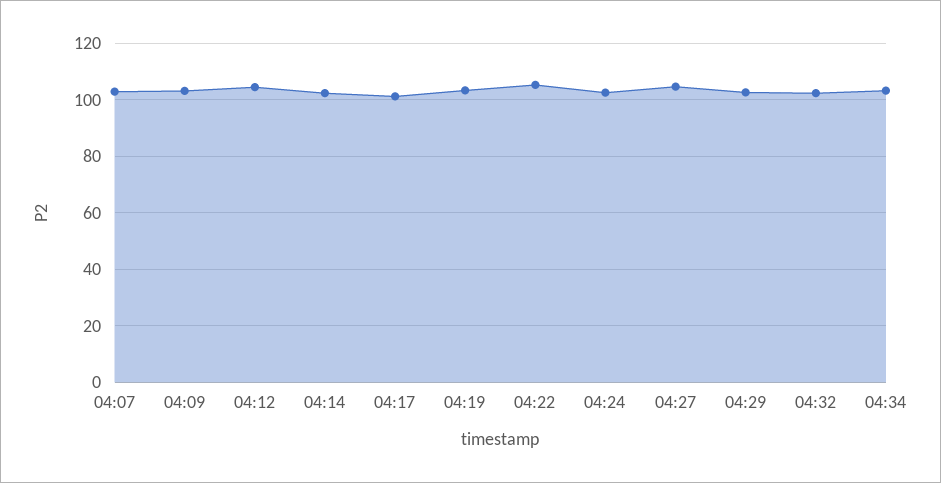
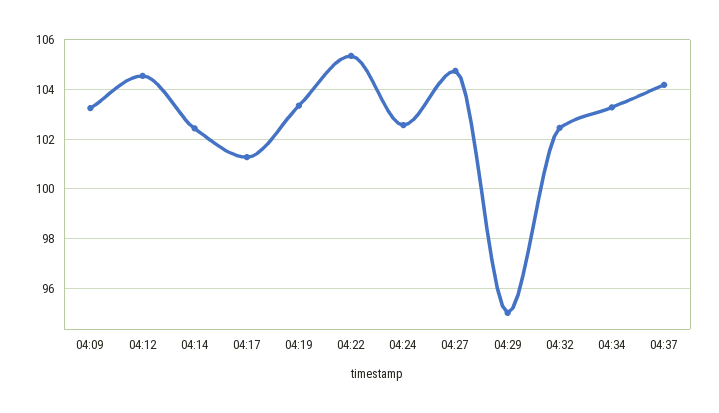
04:07: 102.5 -> none
04:29: 102.5 -> 95
04:37: none -> 104.25

